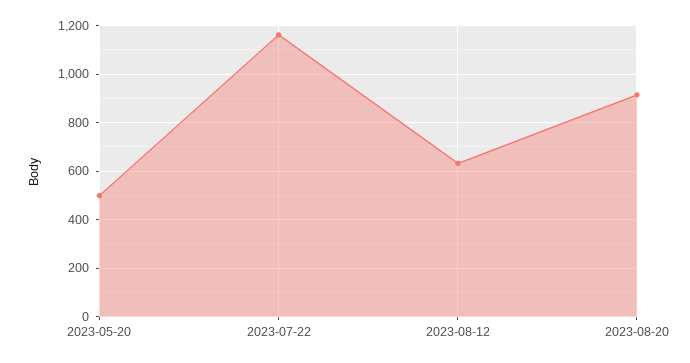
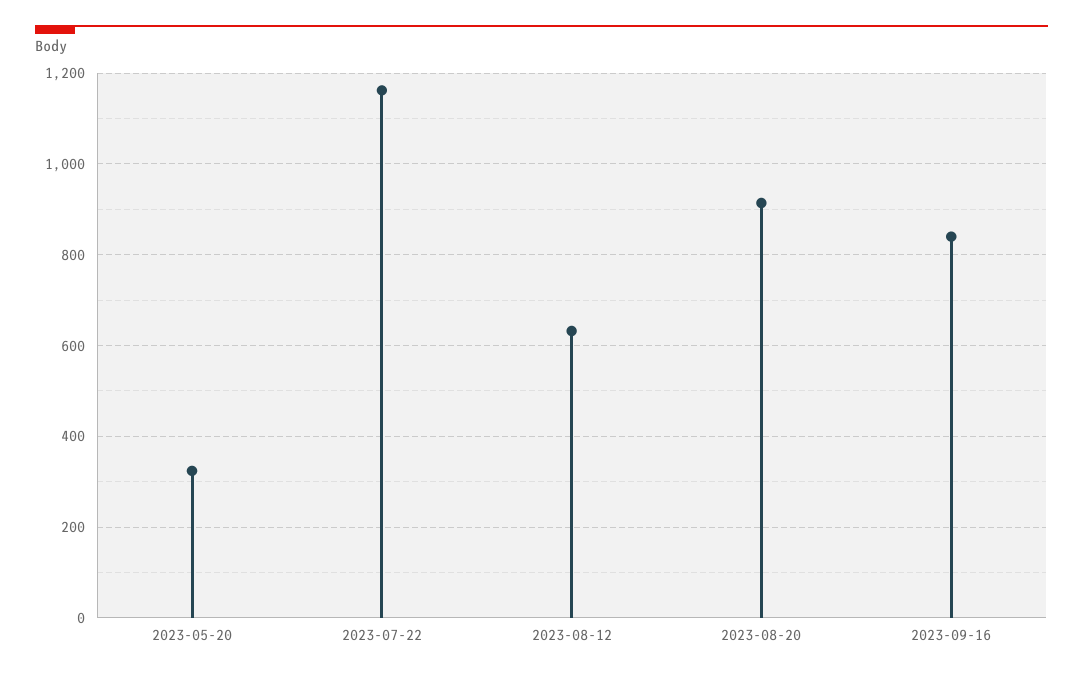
2023-05-20: 500 -> 320
2023-09-16: none -> 840

